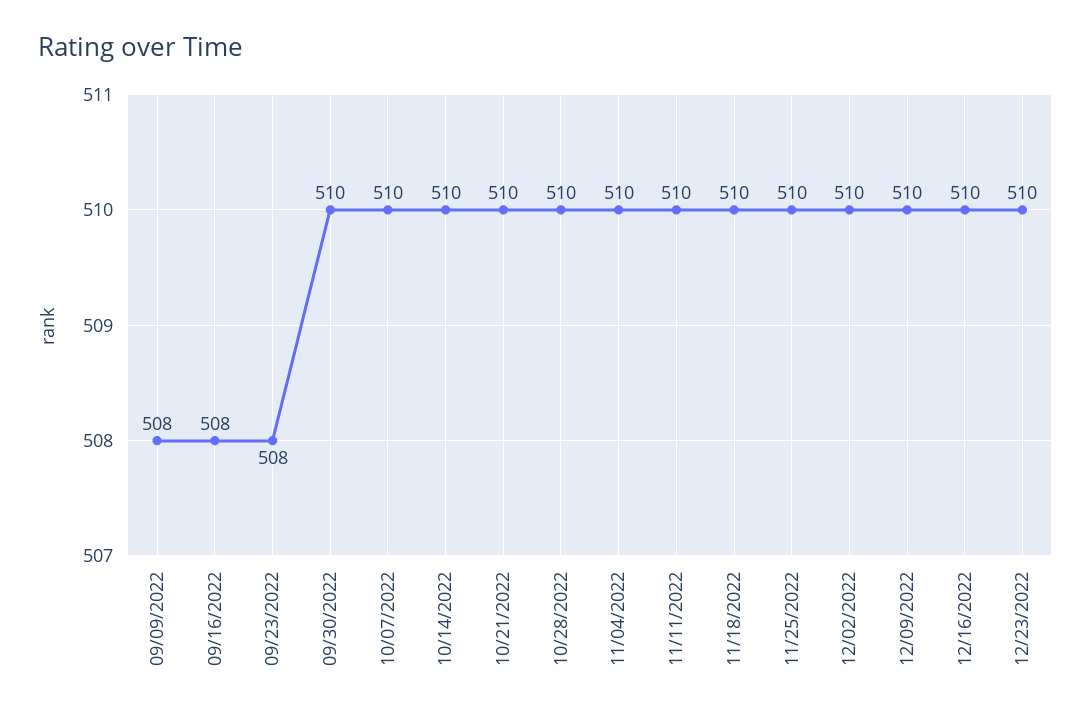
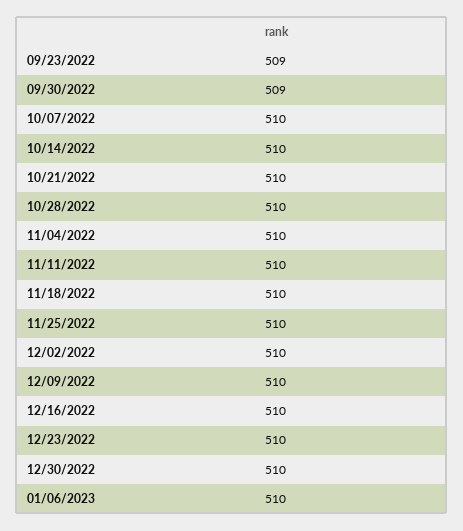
09/09/2022: 508 -> none
09/16/2022: 508 -> none
09/23/2022: 508 -> 509
09/30/2022: 510 -> 509
12/30/2022: none -> 510
01/06/2023: none -> 510

